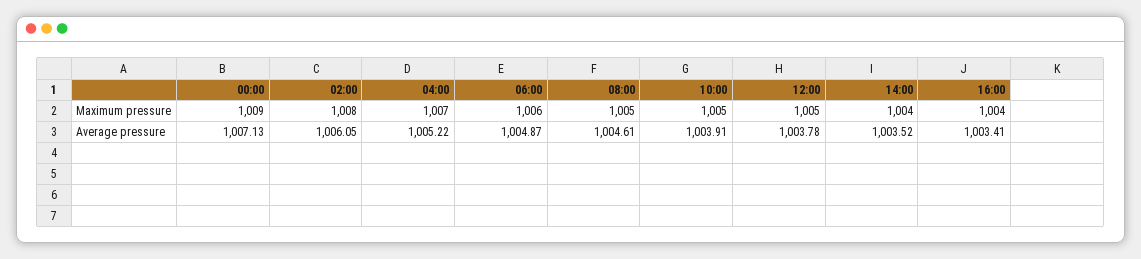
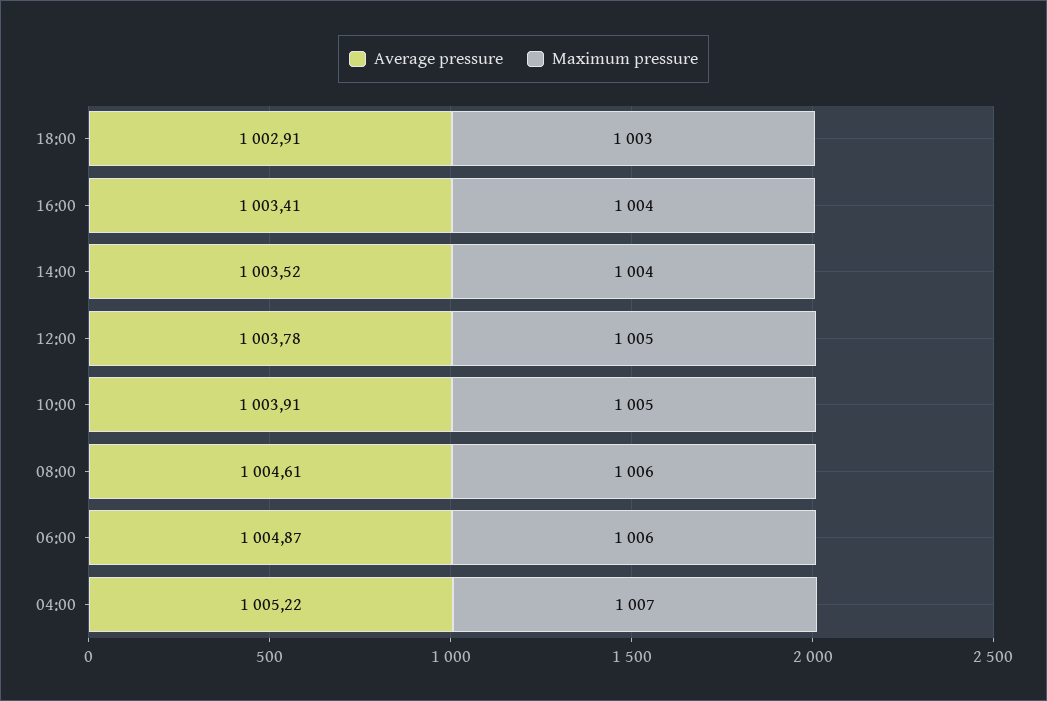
Maximum pressure, 00:00: 1009 -> none
Maximum pressure, 02:00: 1008 -> none
Maximum pressure, 08:00: 1005 -> 1006
Average pressure, 00:00: 1007.13 -> none
Average pressure, 02:00: 1006.05 -> none
Average pressure, 18:00: none -> 1002.91
Maximum pressure, 18:00: none -> 1003

